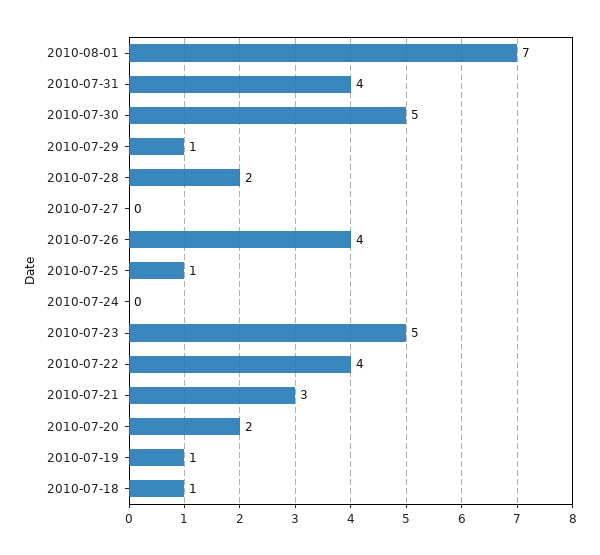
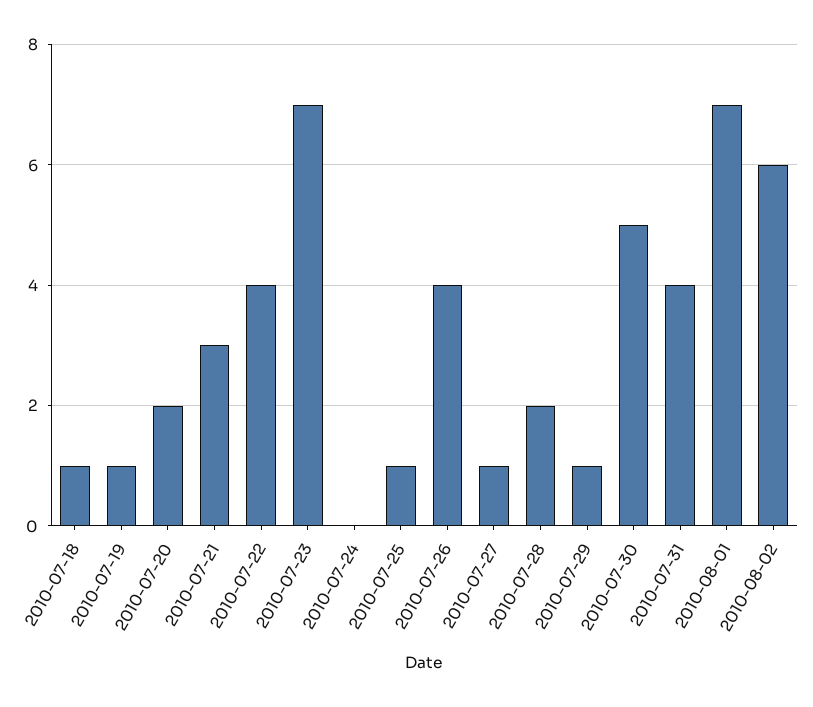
2010-07-27: 0 -> 1
2010-07-23: 5 -> 7
2010-08-02: none -> 6

